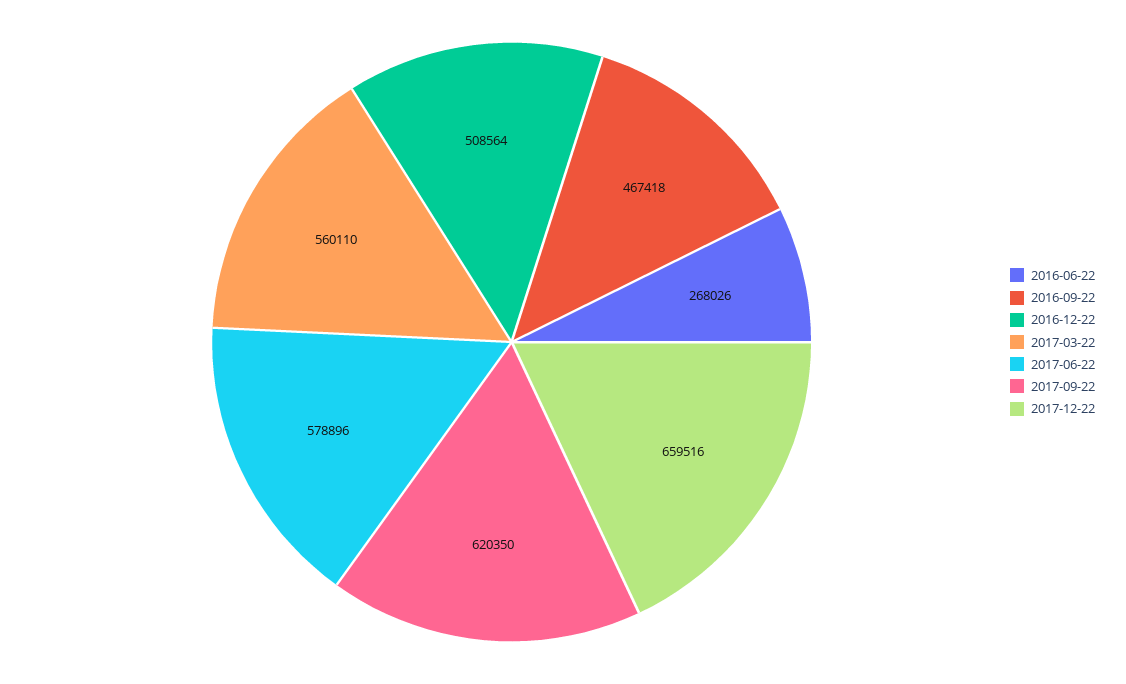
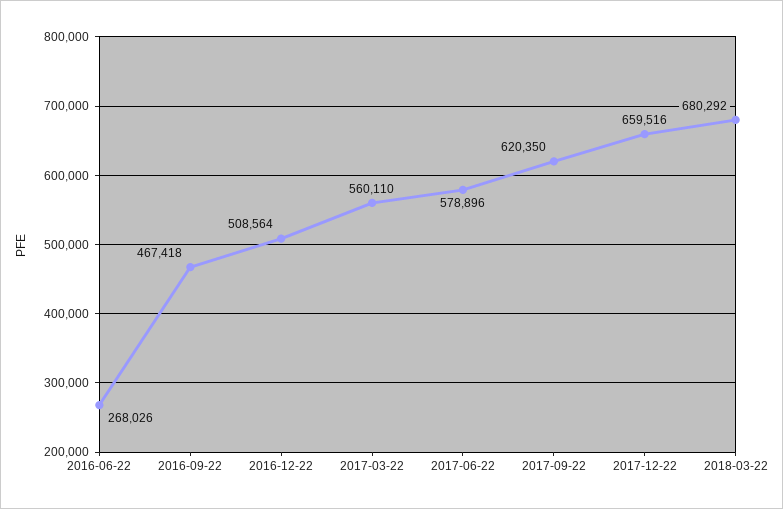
2018-03-22: none -> 680292

